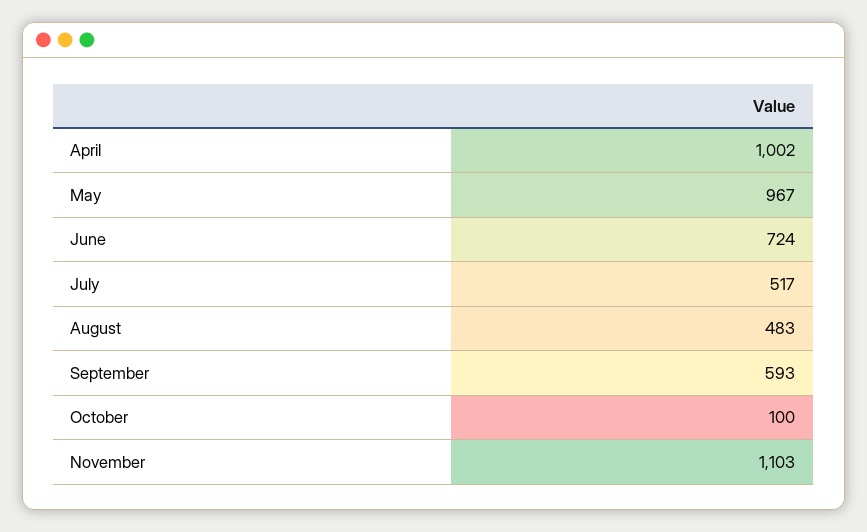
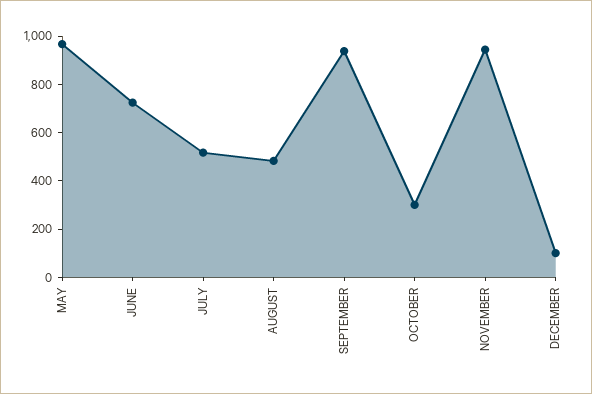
April: 1002 -> none
September: 593 -> 950
October: 100 -> 300
November: 1103 -> 950
DECEMBER: none -> 100

